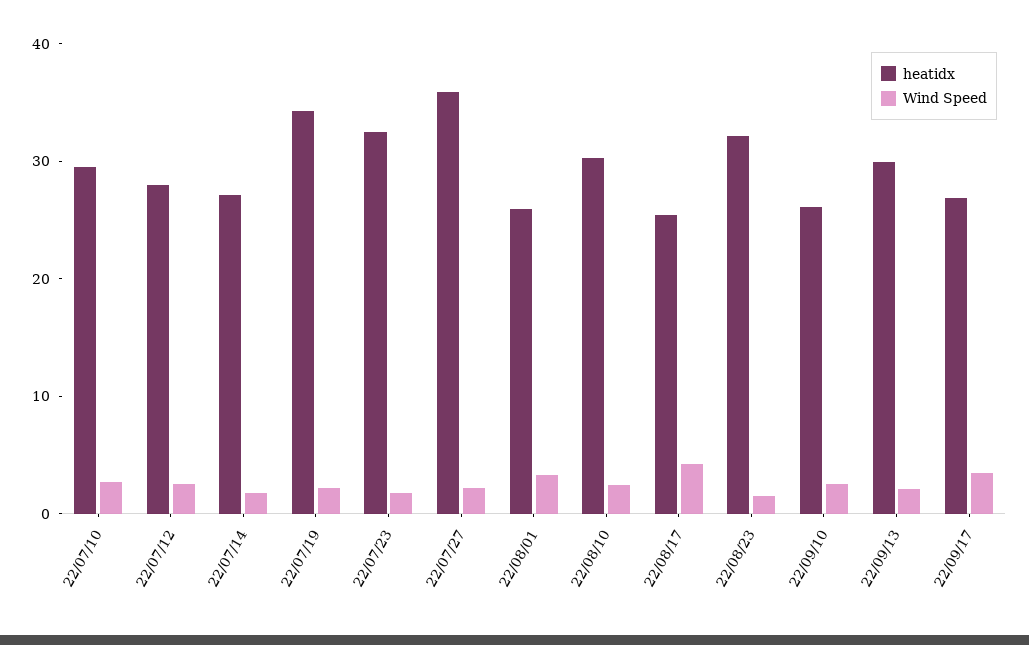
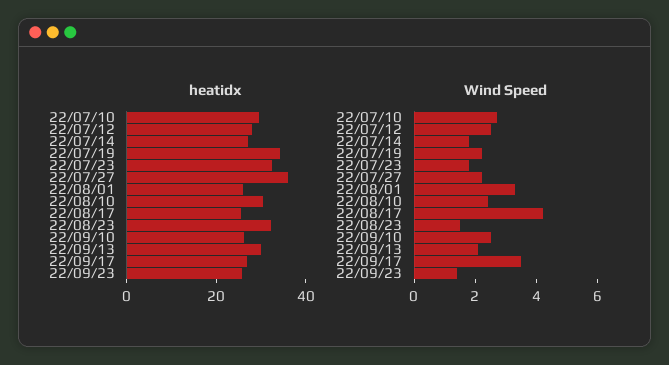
heatidx, 22/09/23: none -> 25
Wind Speed, 22/09/23: none -> 1.5

